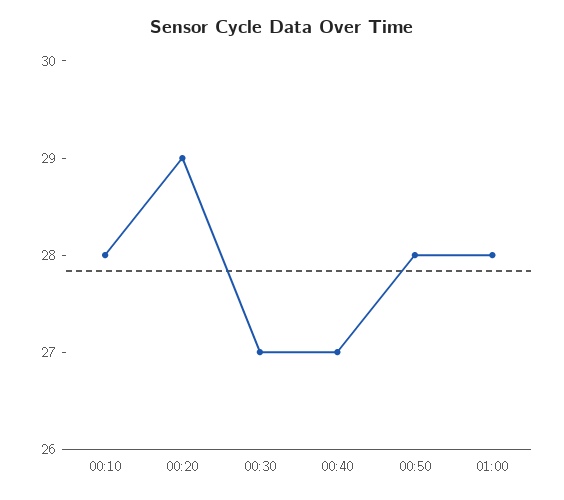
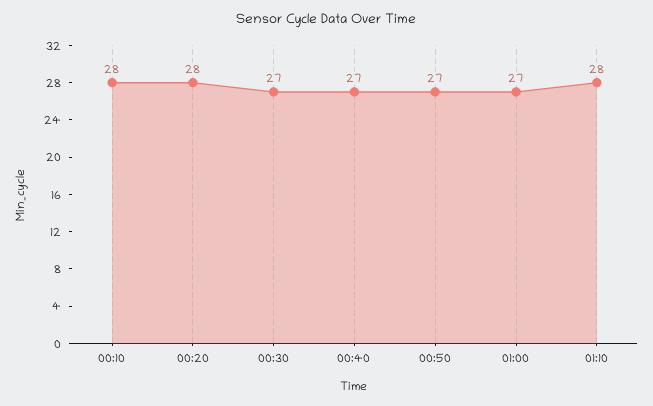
00:20: 29 -> 28
00:50: 28 -> 27
01:00: 28 -> 27
01:10: none -> 28

